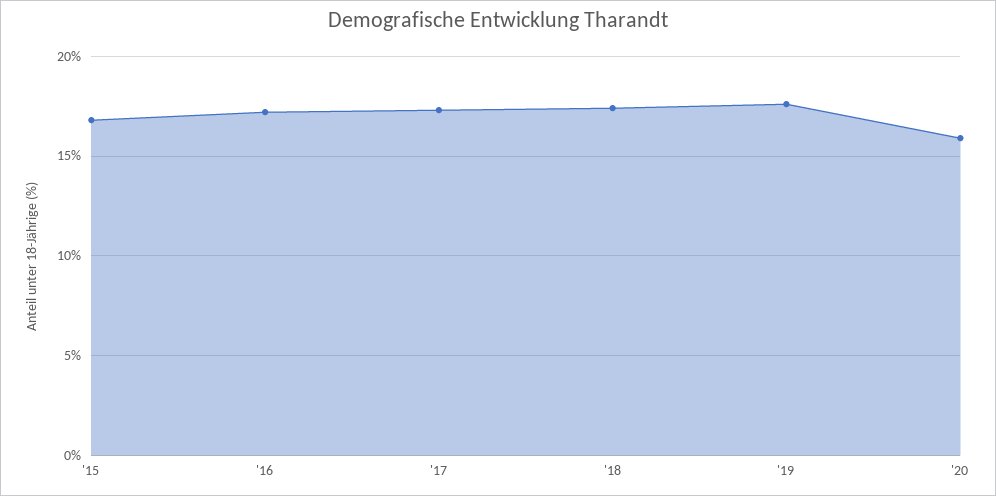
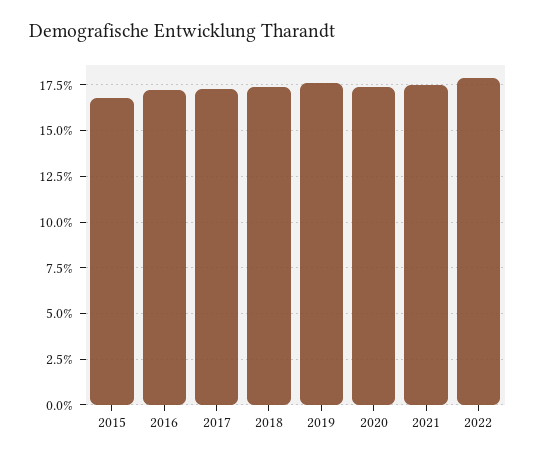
'20: 16 -> 17.5
2021: none -> 17.5
2022: none -> 18

